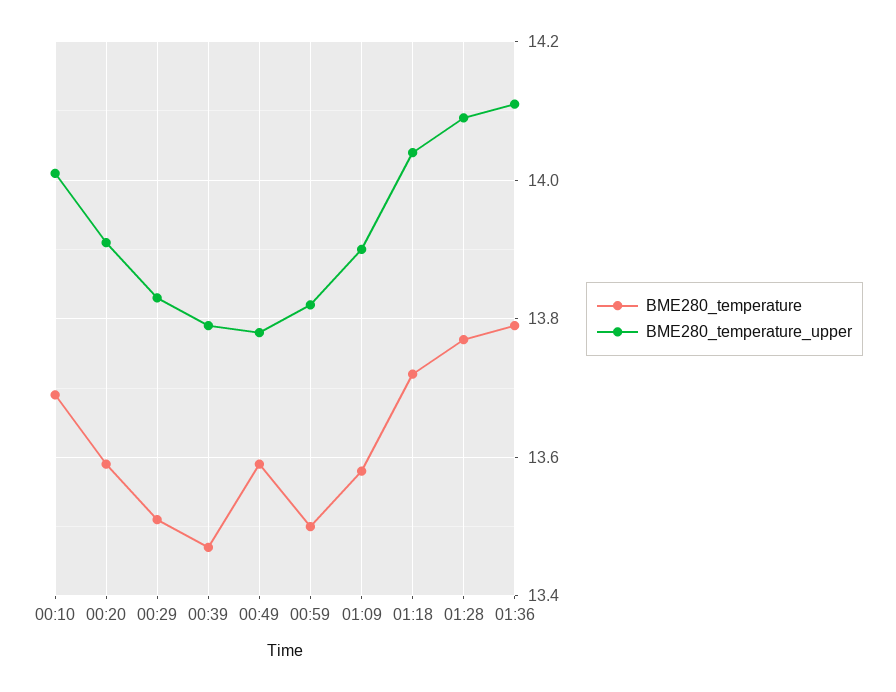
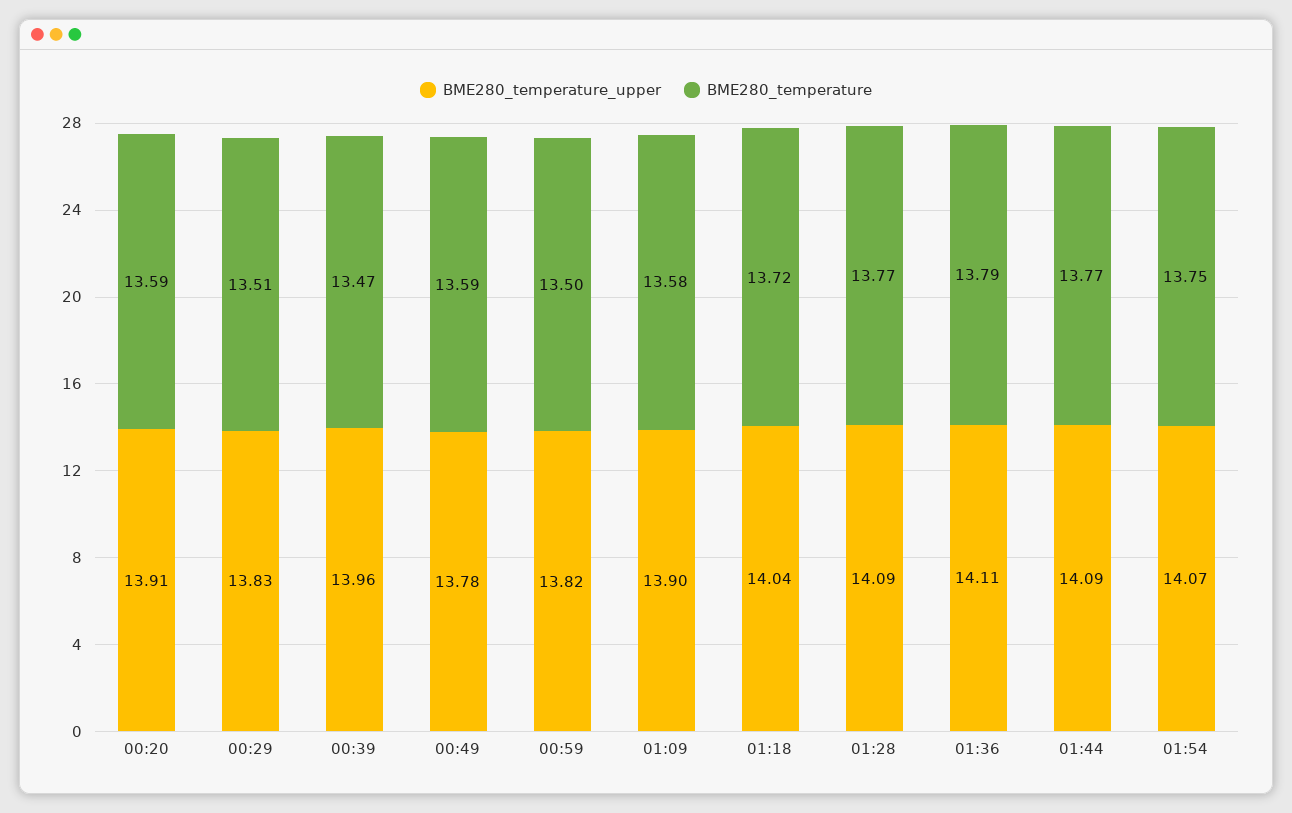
BME280_temperature, 00:10: 13.7 -> none
BME280_temperature_upper, 00:10: 14 -> none
BME280_temperature_upper, 00:39: 13.8 -> 13.96
BME280_temperature_upper, 01:44: none -> 14.09
BME280_temperature, 01:44: none -> 13.77
BME280_temperature_upper, 01:54: none -> 14.07
BME280_temperature, 01:54: none -> 13.75

